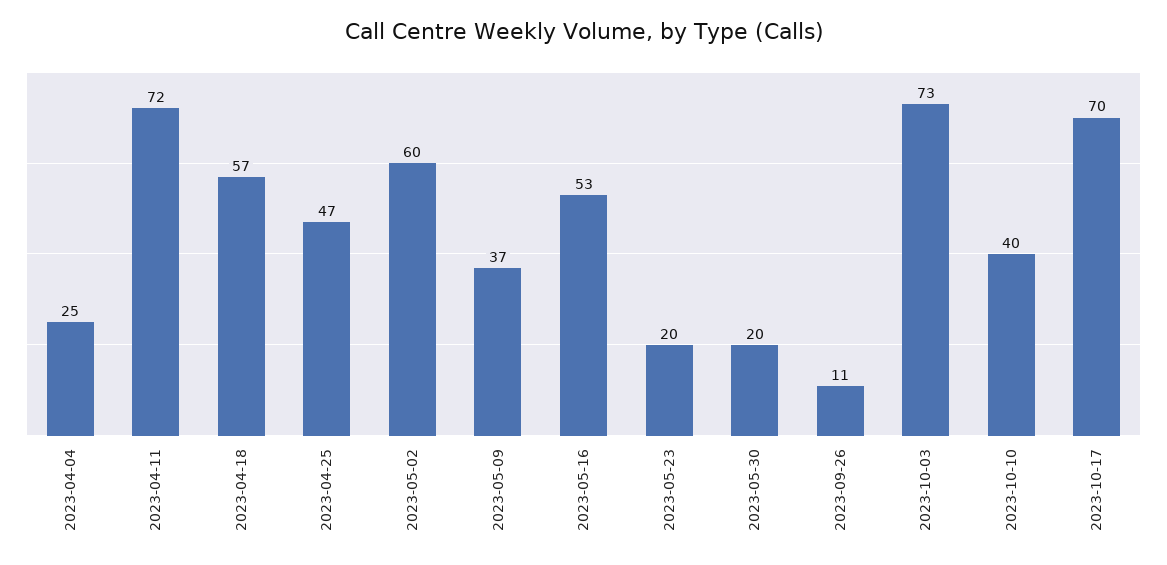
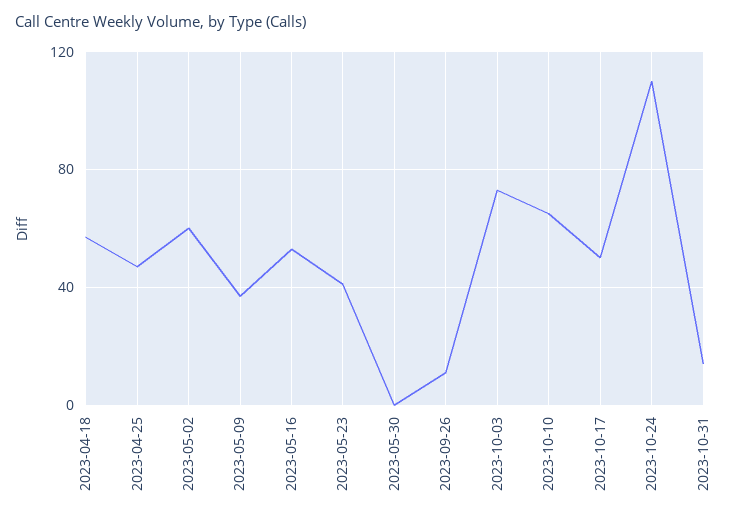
2023-04-04: 25 -> none
2023-04-11: 72 -> none
2023-05-23: 20 -> 40
2023-05-30: 20 -> 0
2023-10-10: 40 -> 65
2023-10-17: 70 -> 50
2023-10-24: none -> 110
2023-10-31: none -> 15

